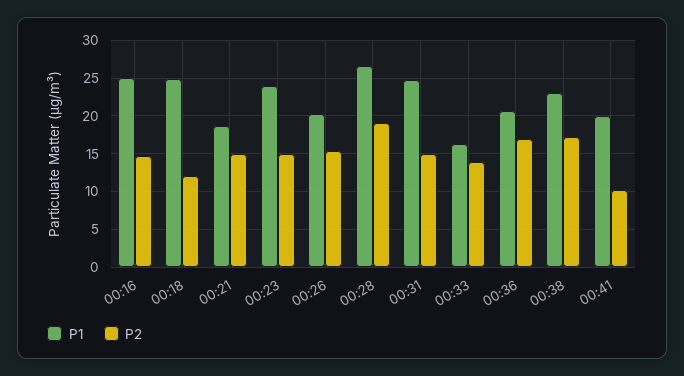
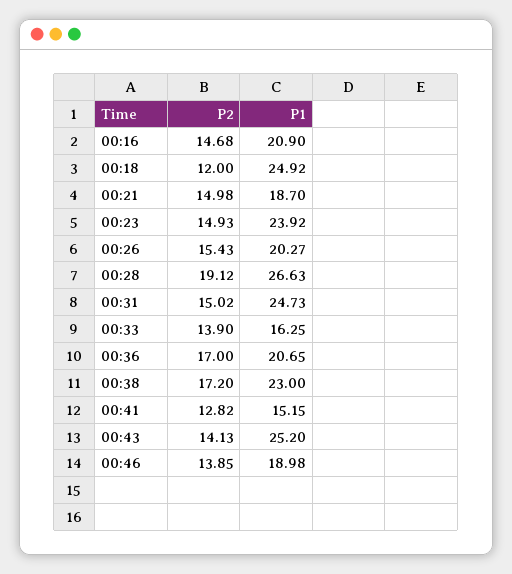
P1, 00:16: 25 -> 20.9
P1, 00:41: 20 -> 15.15
P2, 00:41: 10 -> 12.82
P2, 00:43: none -> 14.13
P1, 00:43: none -> 25.2
P2, 00:46: none -> 13.85
P1, 00:46: none -> 18.98

